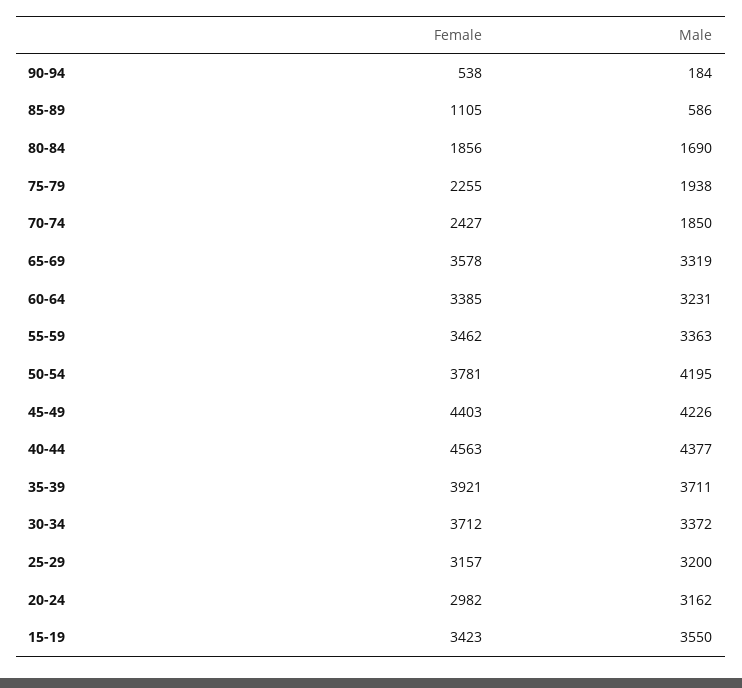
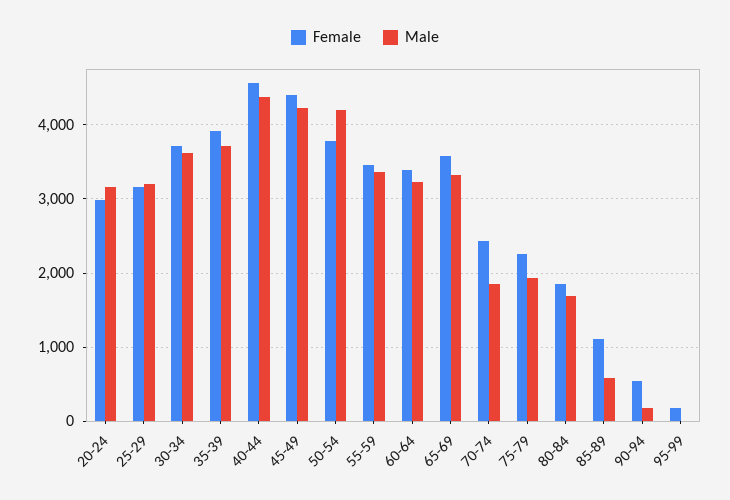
Male, 30-34: 3372 -> 3600
Female, 15-19: 3423 -> none
Male, 15-19: 3550 -> none
Female, 95-99: none -> 200
Male, 95-99: none -> 0

